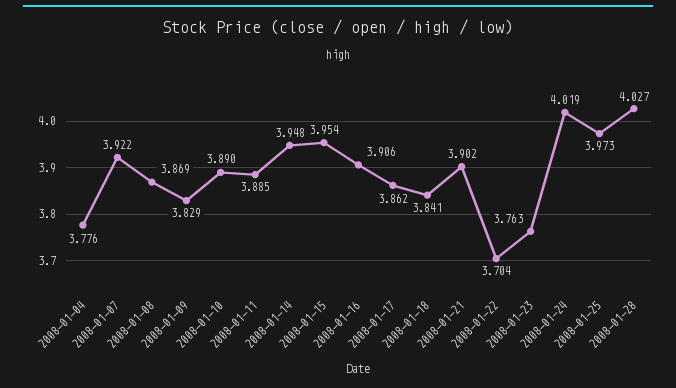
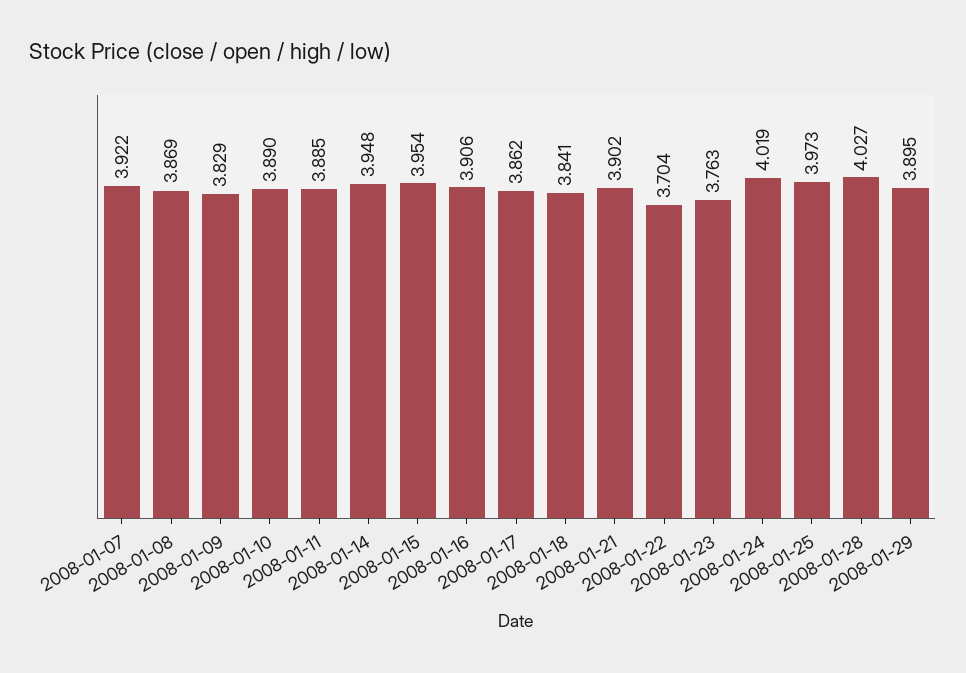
2008-01-04: 3.776 -> none
2008-01-29: none -> 3.895

